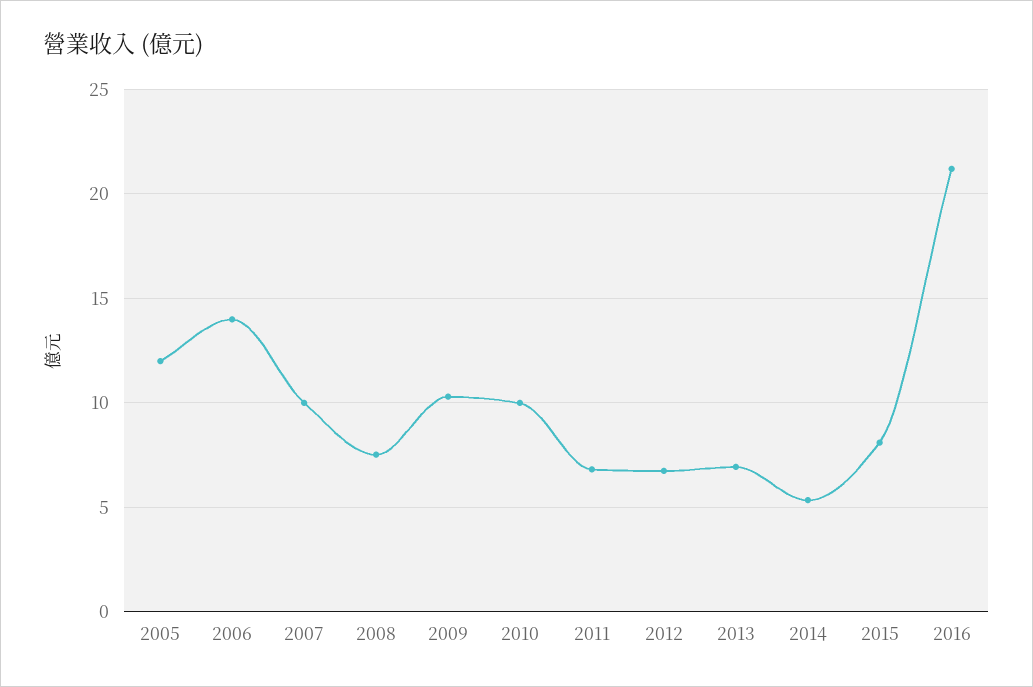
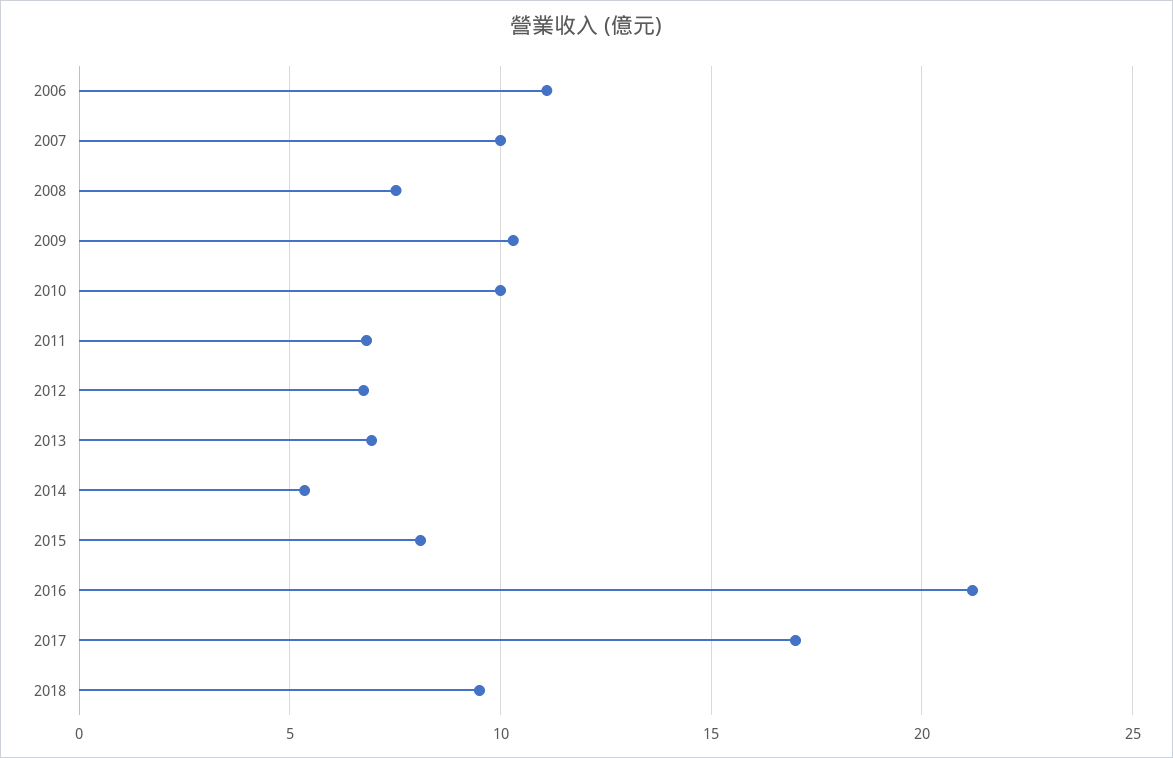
2005: 12 -> none
2006: 14 -> 11
2017: none -> 17
2018: none -> 9.5

